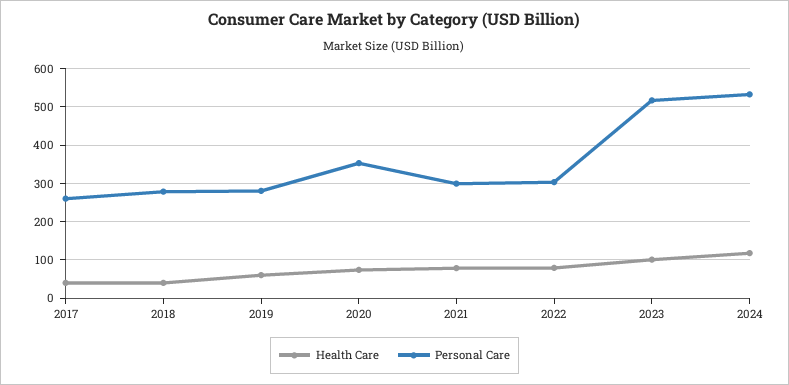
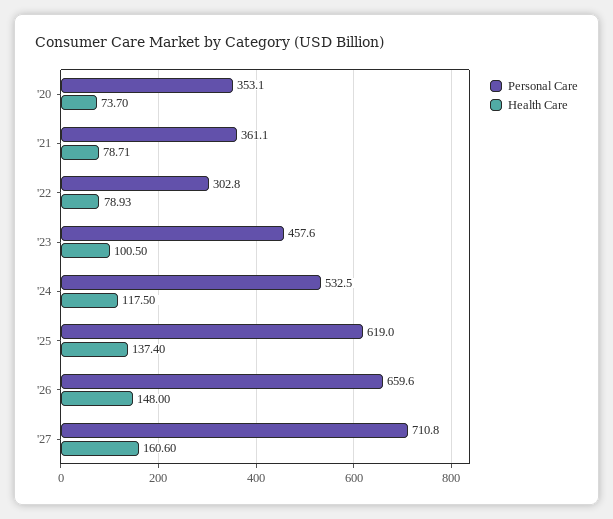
Health Care, 2017: 40 -> none
Personal Care, 2017: 260 -> none
Health Care, 2018: 40 -> none
Personal Care, 2018: 280 -> none
Health Care, 2019: 60 -> none
Personal Care, 2019: 280 -> none
Personal Care, 2021: 300 -> 361.1
Personal Care, 2023: 520 -> 457.6
Personal Care, '25: none -> 619
Health Care, '25: none -> 137.4
Personal Care, '26: none -> 659.6
Health Care, '26: none -> 148
Personal Care, '27: none -> 710.8
Health Care, '27: none -> 160.6

